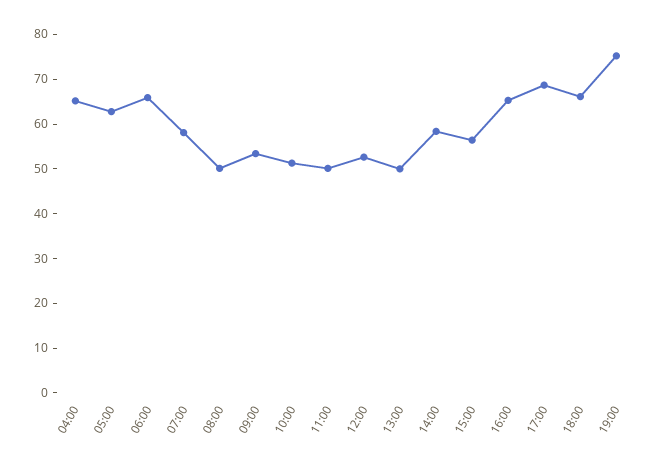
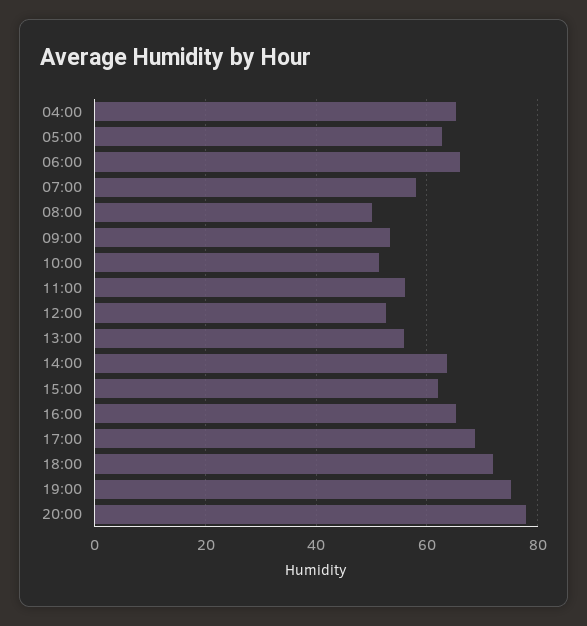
11:00: 50 -> 56
13:00: 50 -> 56
14:00: 58 -> 64
15:00: 56 -> 62
18:00: 66 -> 72
20:00: none -> 78

